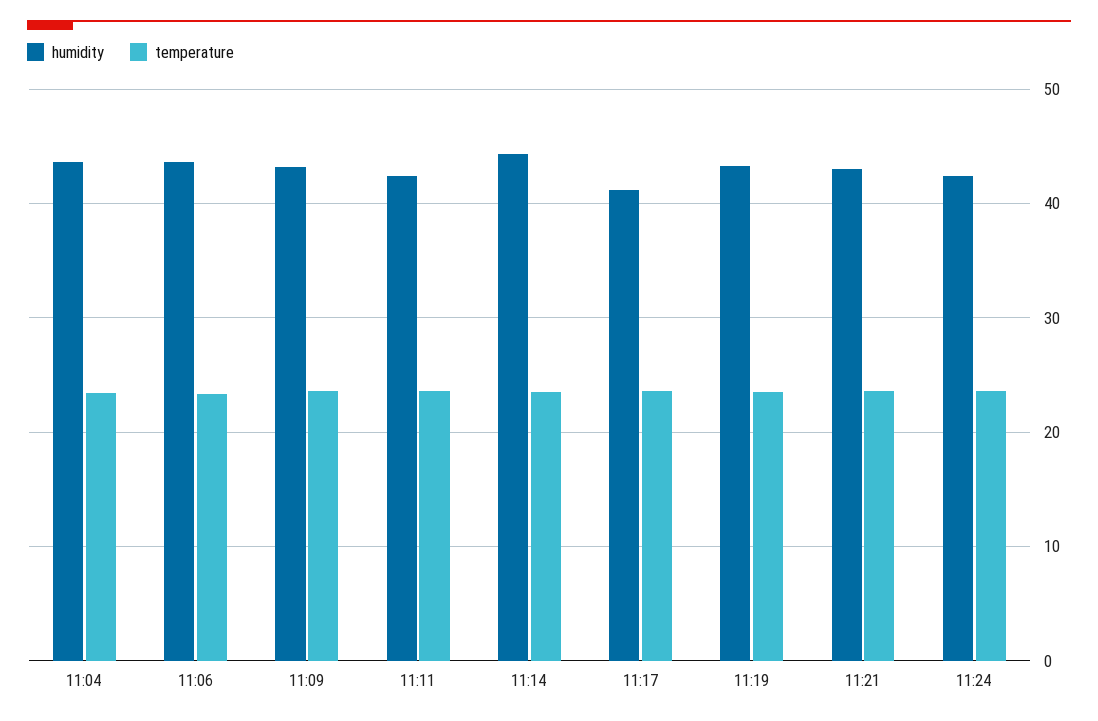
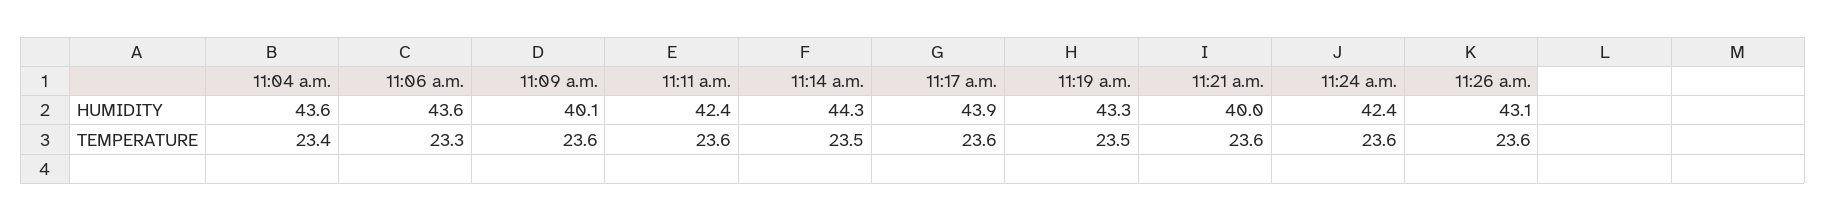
humidity, 11:09: 43 -> 40.1
humidity, 11:17: 41 -> 43.9
humidity, 11:21: 43 -> 40
humidity, 11:26 a.m.: none -> 43.1
temperature, 11:26 a.m.: none -> 23.6

